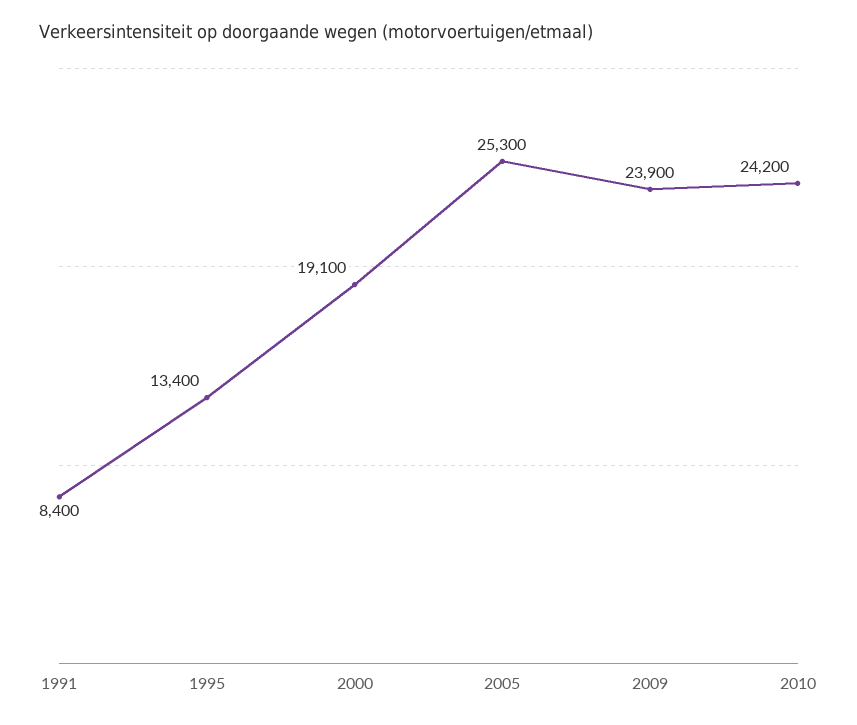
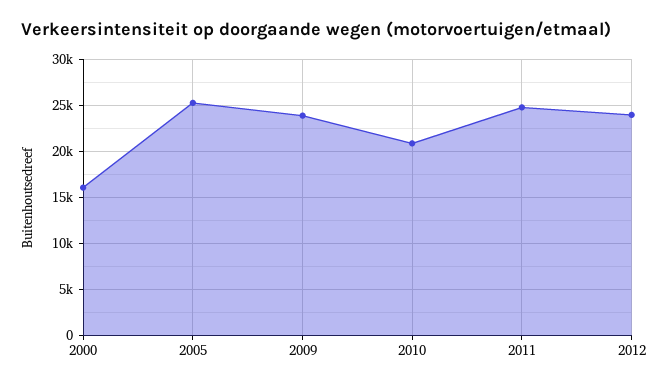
1991: 8400 -> none
1995: 13400 -> none
2000: 19100 -> 16000
2010: 24200 -> 21000
2011: none -> 25000
2012: none -> 24000

